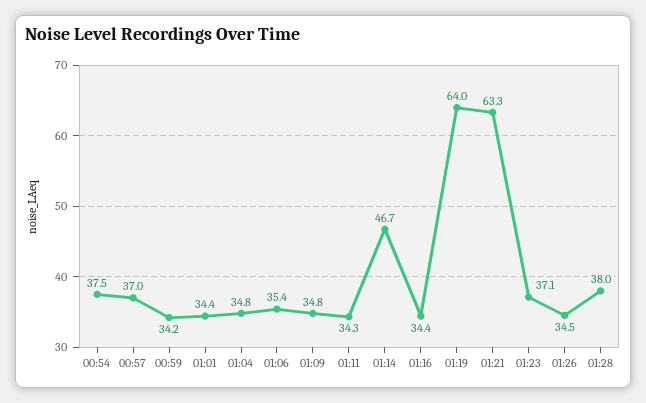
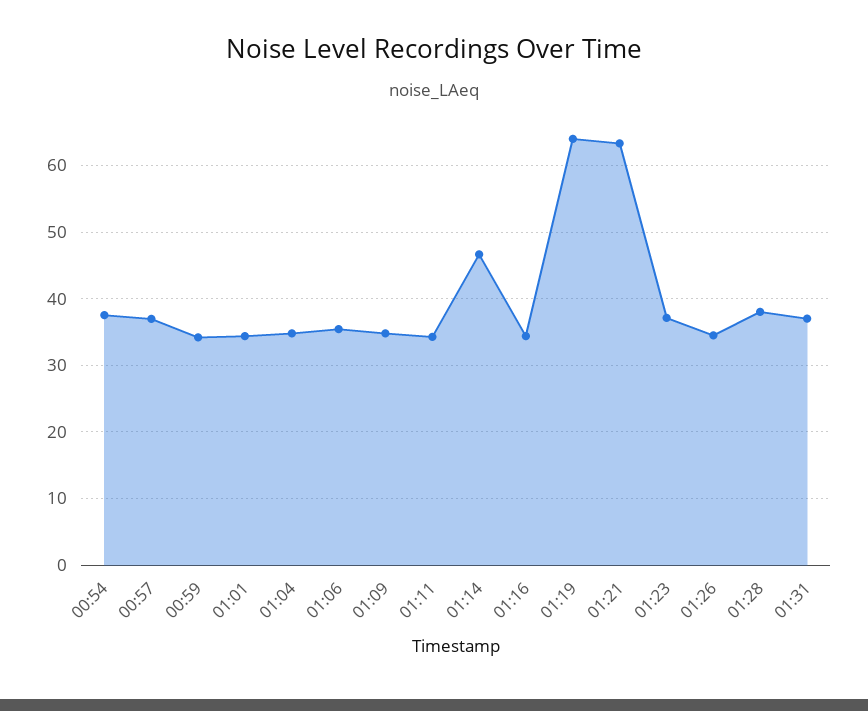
01:31: none -> 37

